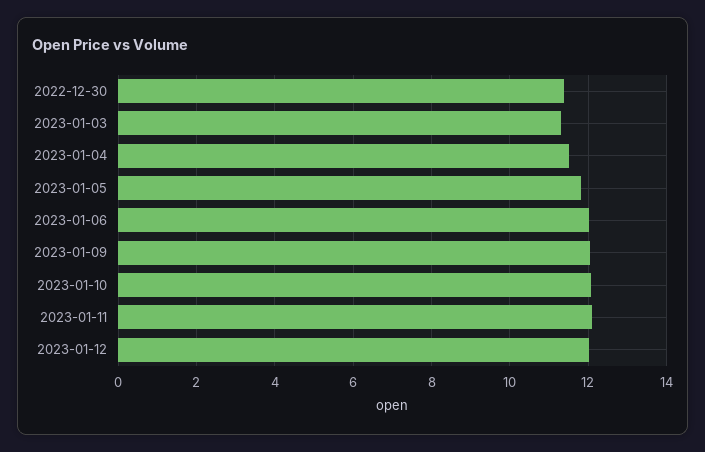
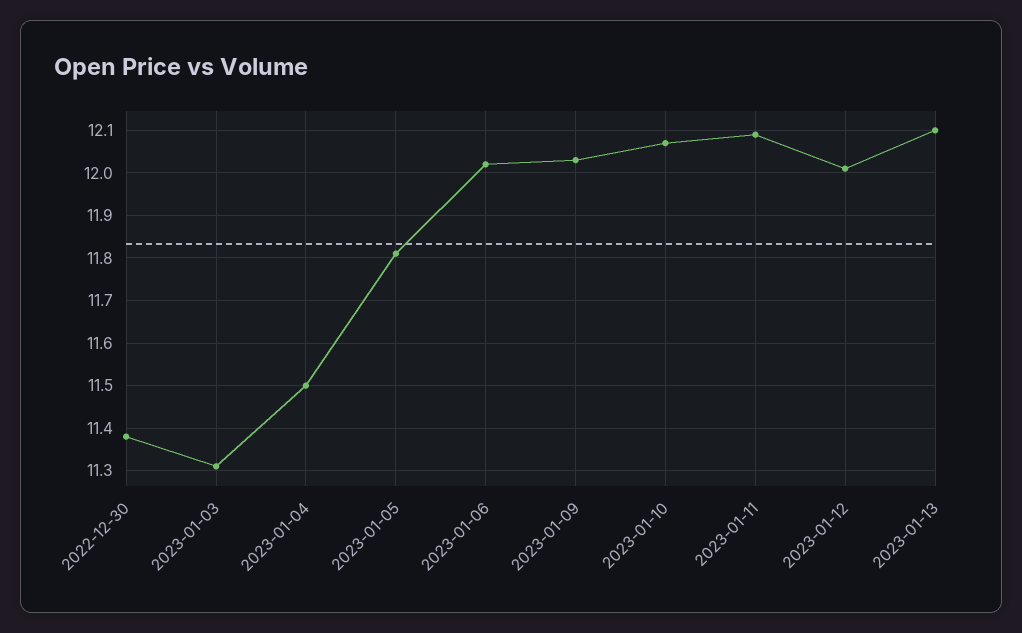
2023-01-13: none -> 12.1

